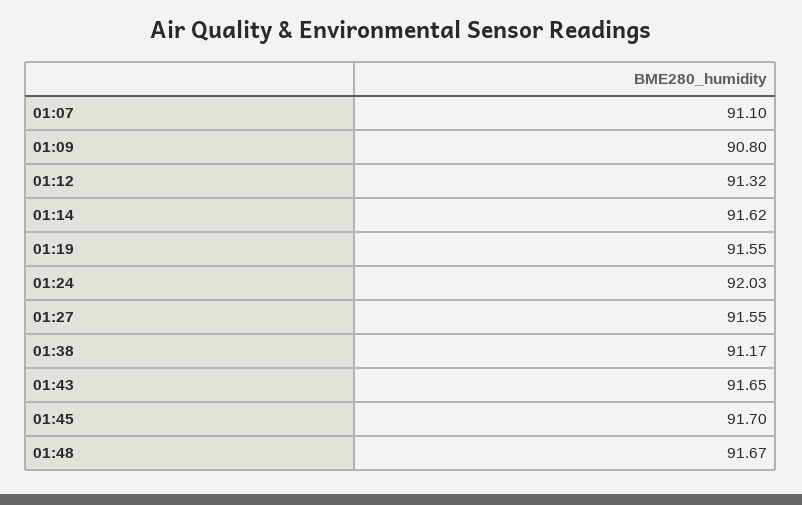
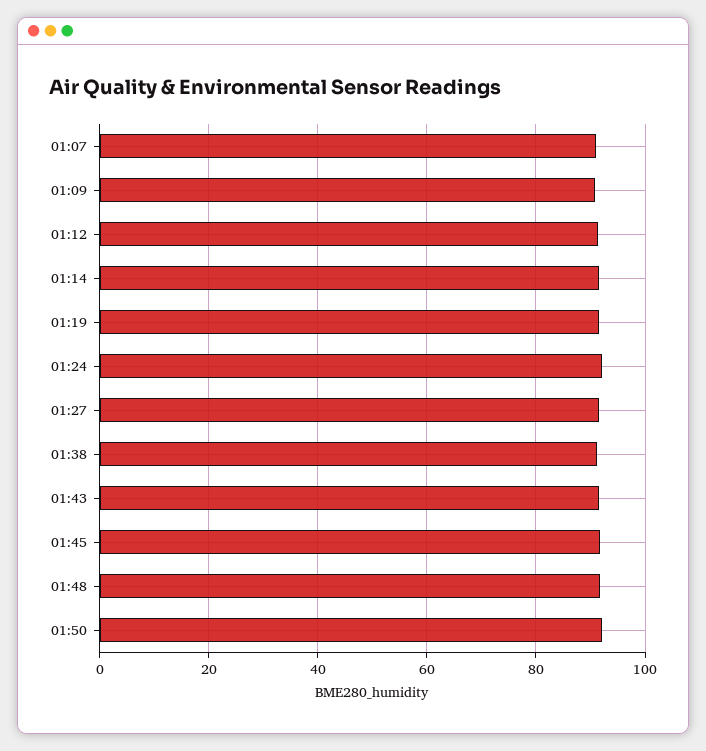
01:50: none -> 92

